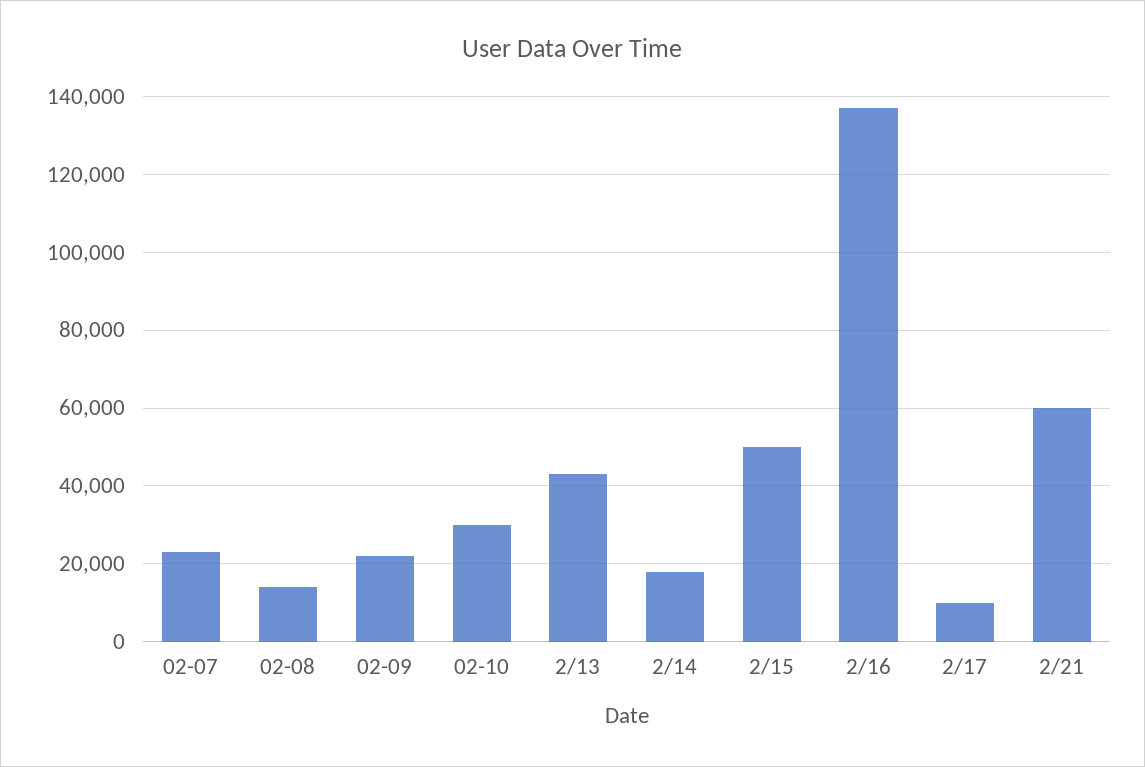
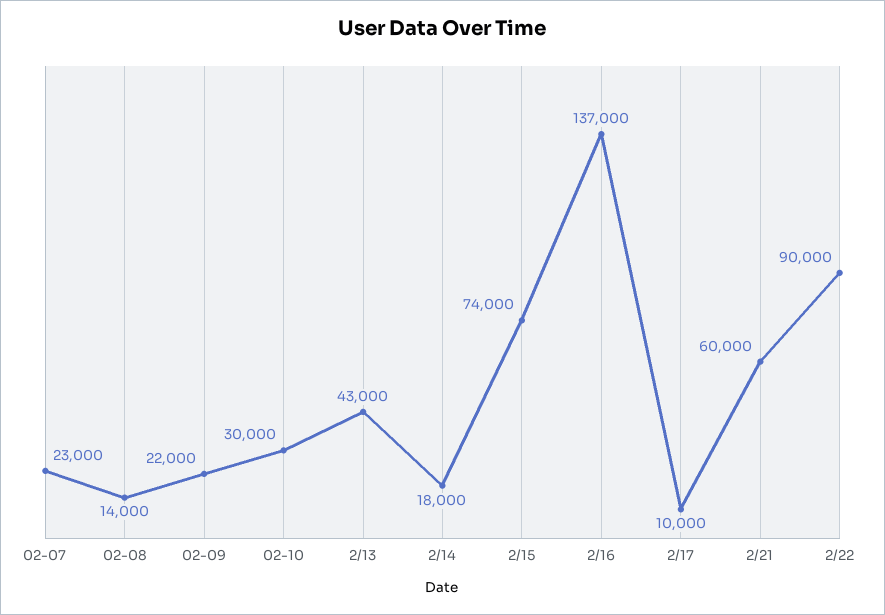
2/15: 50000 -> 74000
2/22: none -> 90000

